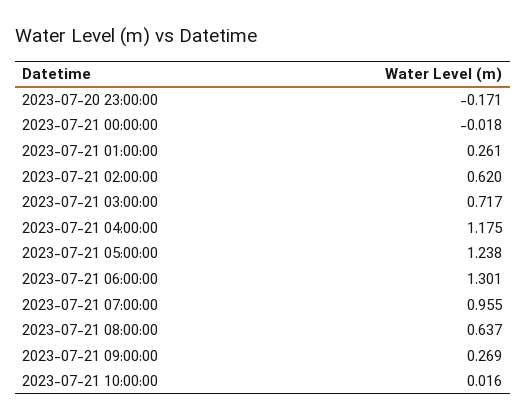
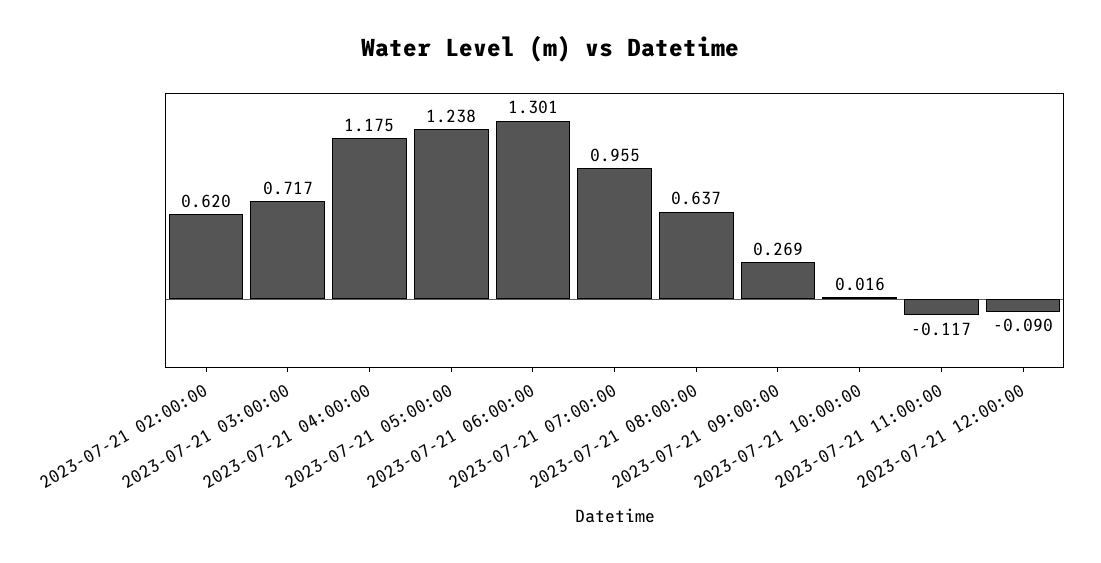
2023-07-20 23:00:00: -0.171 -> none
2023-07-21 00:00:00: -0.018 -> none
2023-07-21 01:00:00: 0.261 -> none
2023-07-21 11:00:00: none -> -0.117
2023-07-21 12:00:00: none -> -0.09

